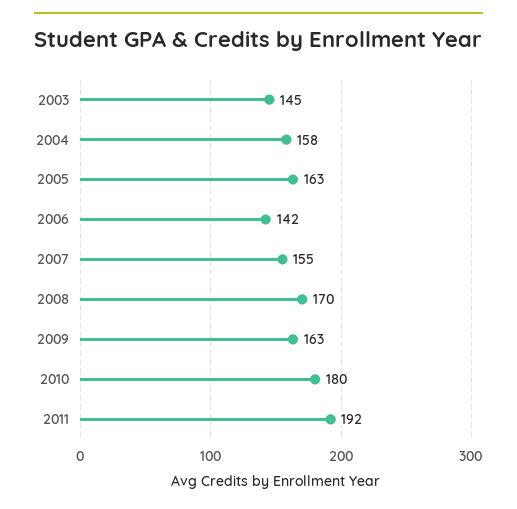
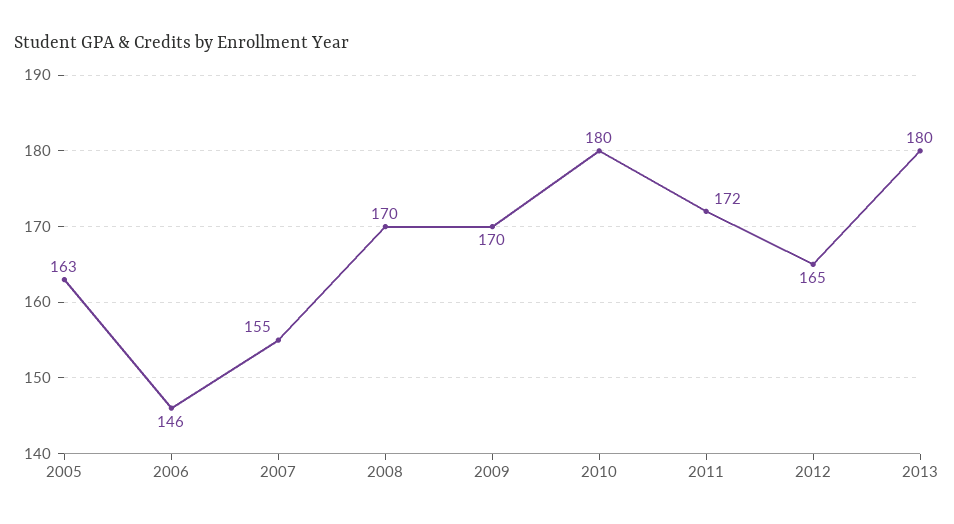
2003: 145 -> none
2004: 158 -> none
2006: 142 -> 146
2009: 163 -> 170
2011: 192 -> 172
2012: none -> 165
2013: none -> 180

